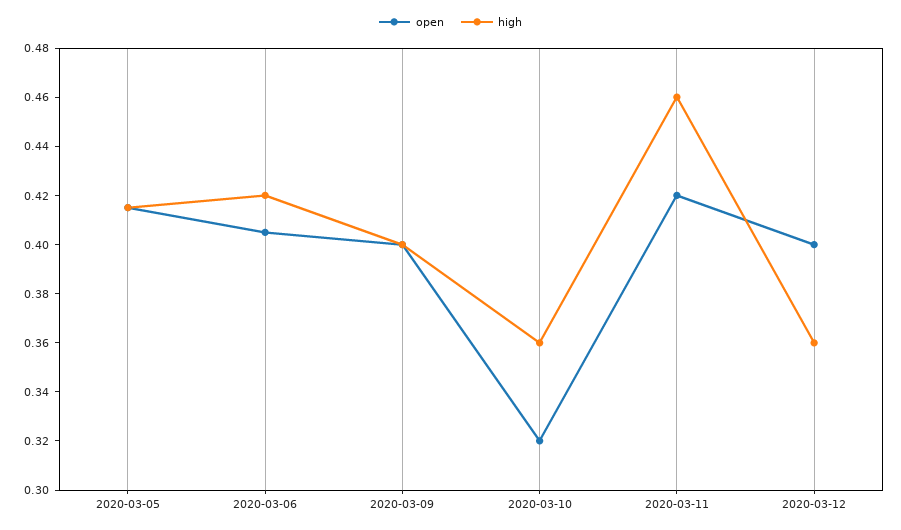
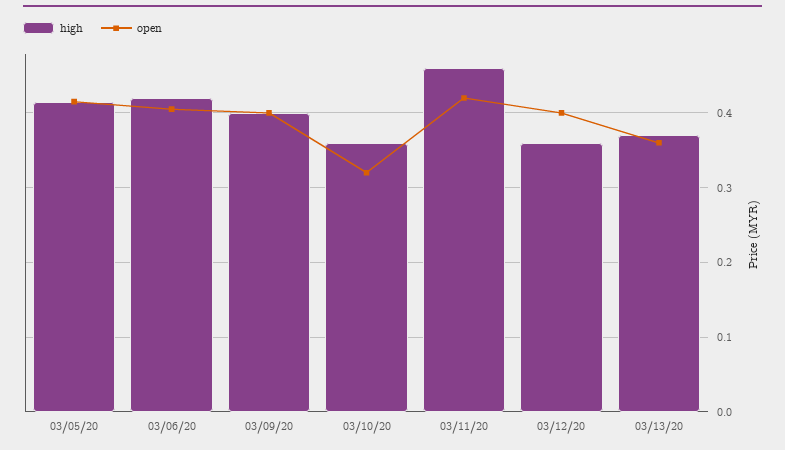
high, 03/13/20: none -> 0.37
open, 03/13/20: none -> 0.36

